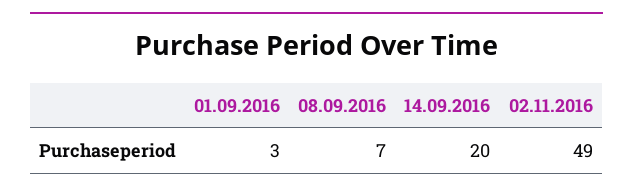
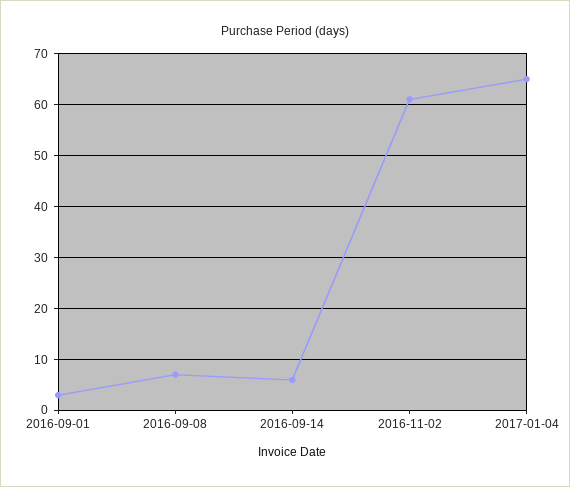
14.09.2016: 20 -> 5
02.11.2016: 49 -> 60
2017-01-04: none -> 65

